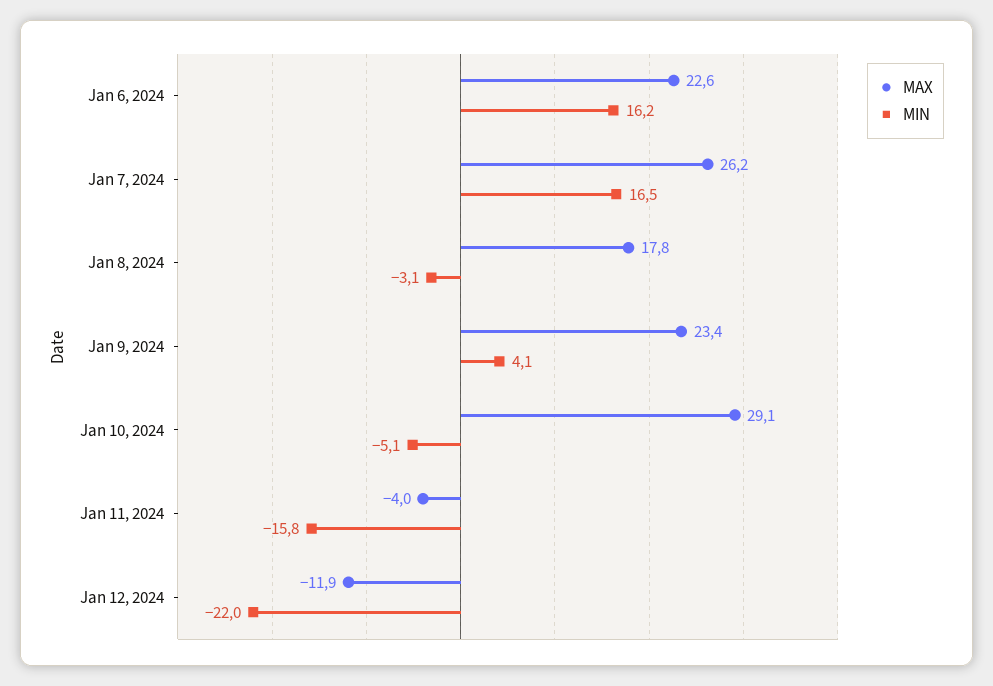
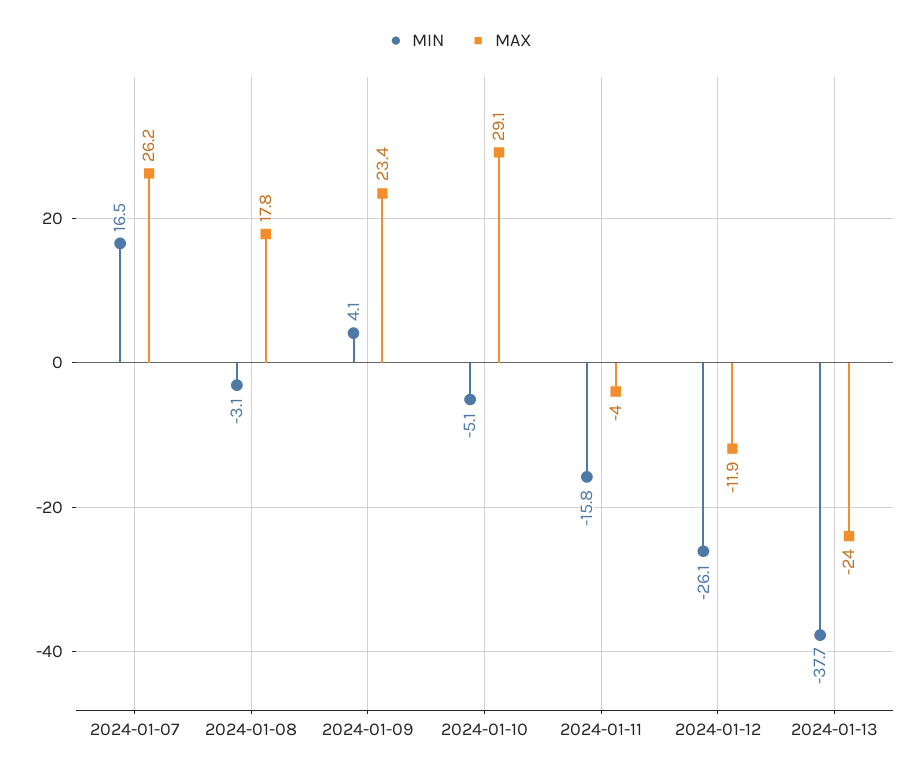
MAX, Jan 6, 2024: 22.6 -> none
MIN, Jan 6, 2024: 16.2 -> none
MIN, Jan 12, 2024: -22 -> -26.1
MIN, 2024-01-13: none -> -37.7
MAX, 2024-01-13: none -> -24

